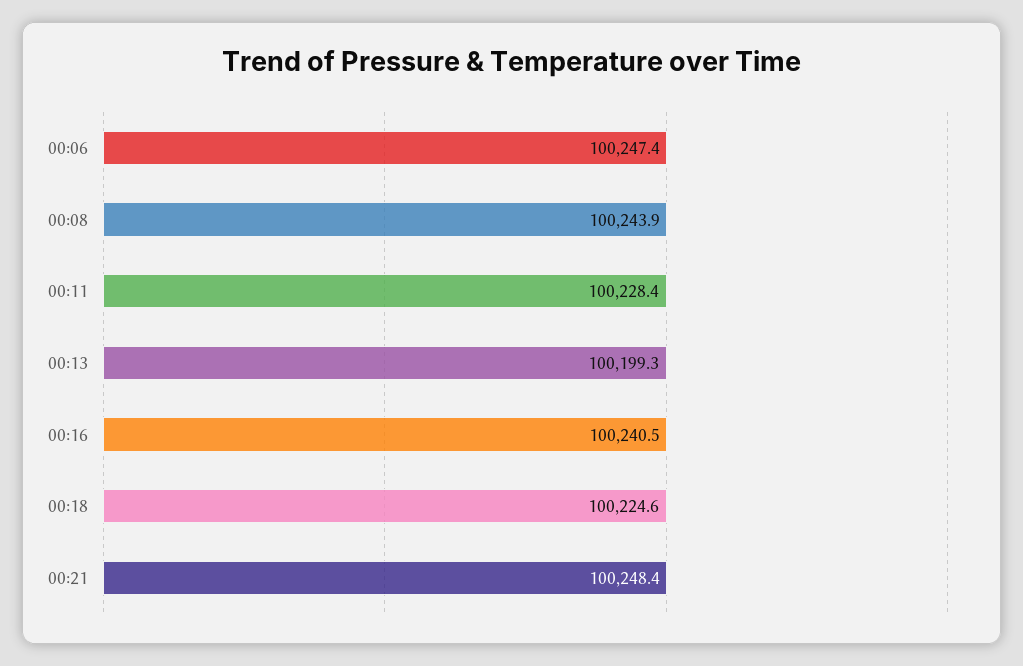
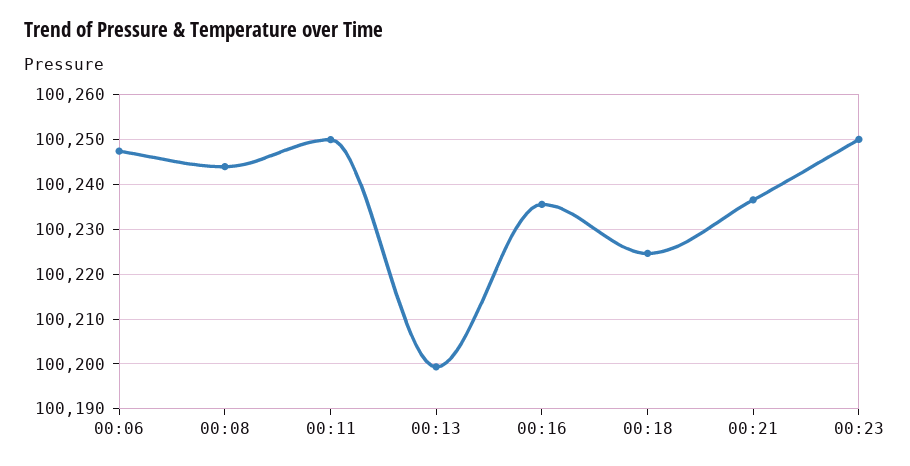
00:11: 100228.4 -> 100250
00:16: 100240.5 -> 100236
00:21: 100248.4 -> 100236
00:23: none -> 100250

